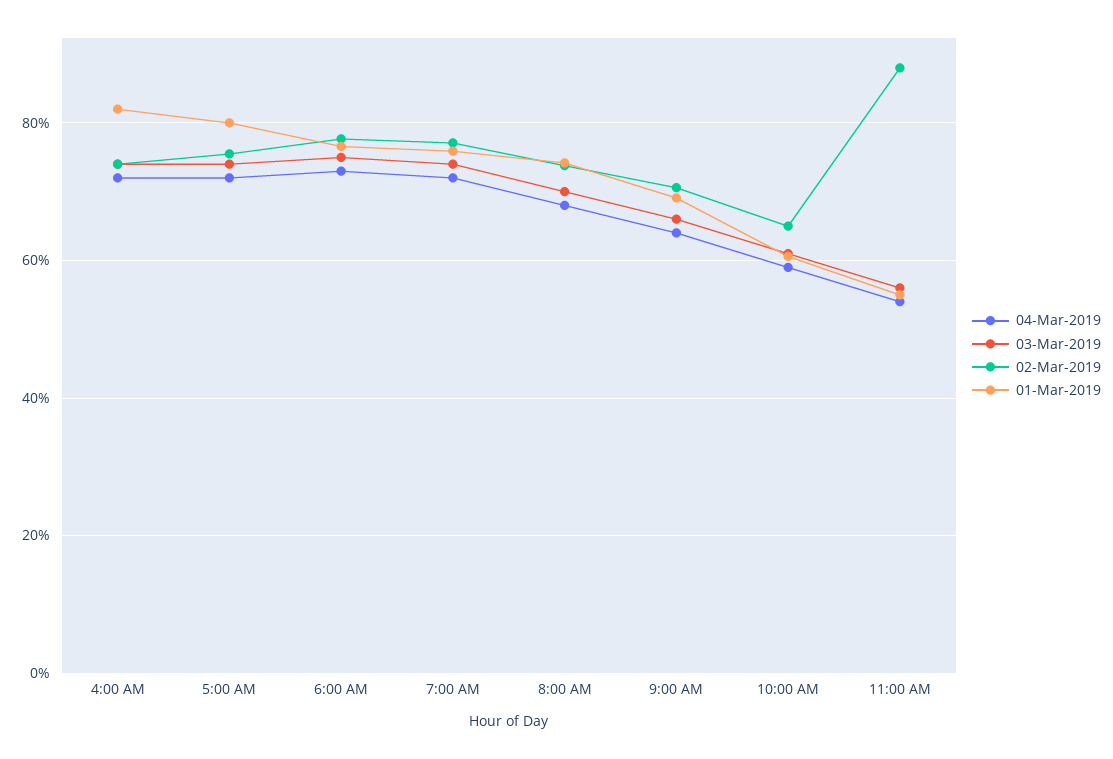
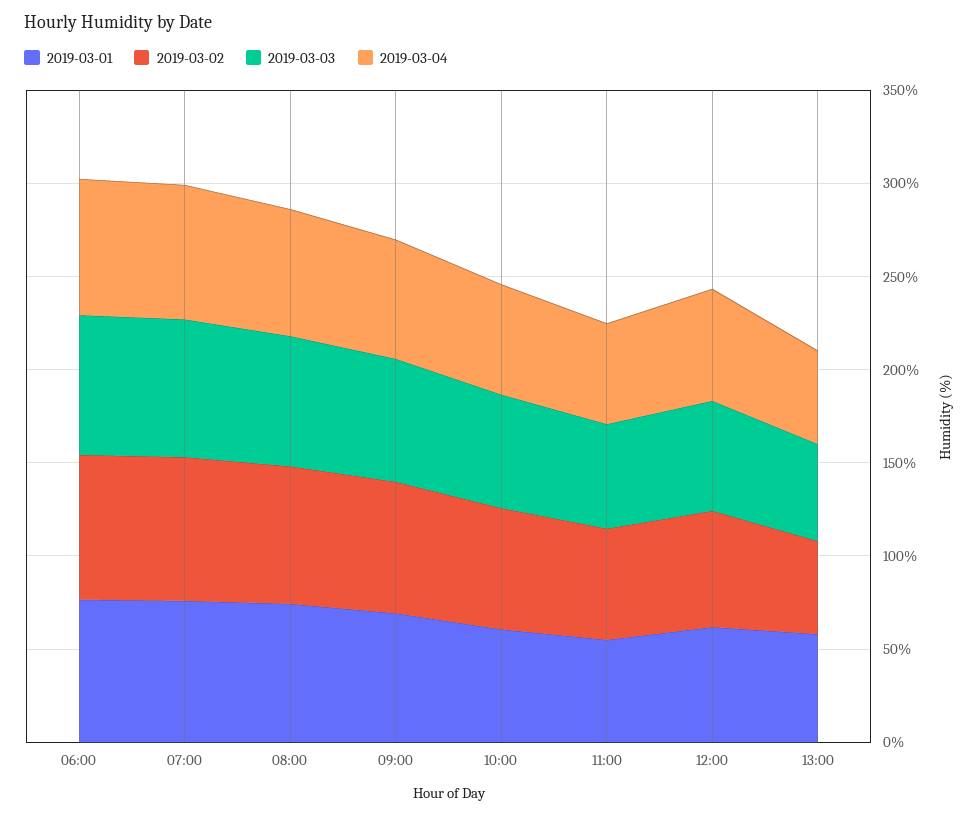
04-Mar-2019, 4:00 AM: 72 -> none
03-Mar-2019, 4:00 AM: 74 -> none
02-Mar-2019, 4:00 AM: 74 -> none
01-Mar-2019, 4:00 AM: 82 -> none
04-Mar-2019, 5:00 AM: 72 -> none
03-Mar-2019, 5:00 AM: 74 -> none
02-Mar-2019, 5:00 AM: 76 -> none
01-Mar-2019, 5:00 AM: 80 -> none
02-Mar-2019, 11:00 AM: 88 -> 60
01-Mar-2019, 12:00: none -> 60
02-Mar-2019, 12:00: none -> 60
03-Mar-2019, 12:00: none -> 60
04-Mar-2019, 12:00: none -> 60
01-Mar-2019, 13:00: none -> 60
02-Mar-2019, 13:00: none -> 50
03-Mar-2019, 13:00: none -> 50
04-Mar-2019, 13:00: none -> 50

